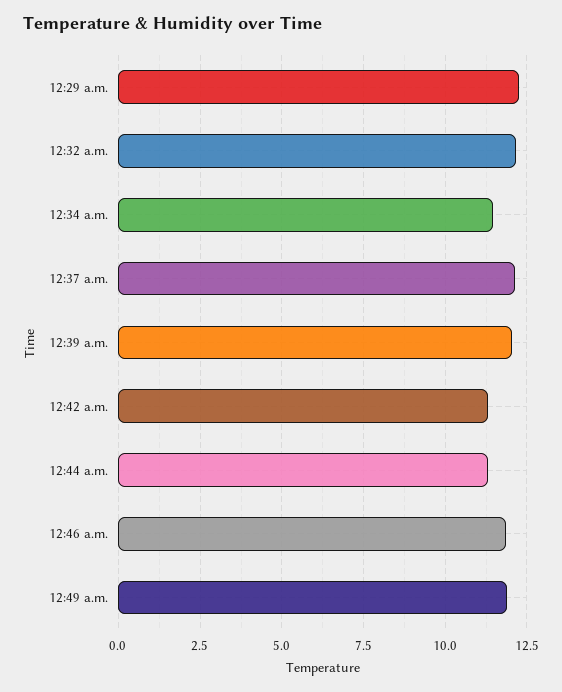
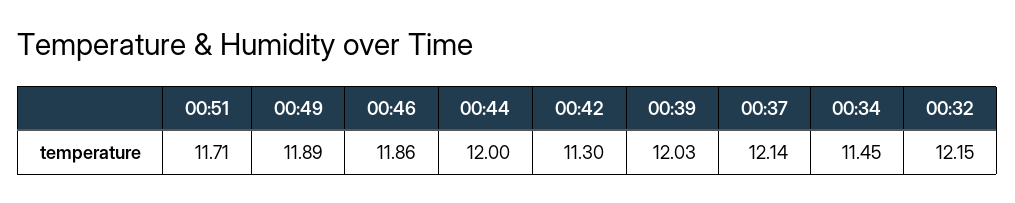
12:29 a.m.: 12.25 -> none
12:44 a.m.: 11.25 -> 12
00:51: none -> 11.71

